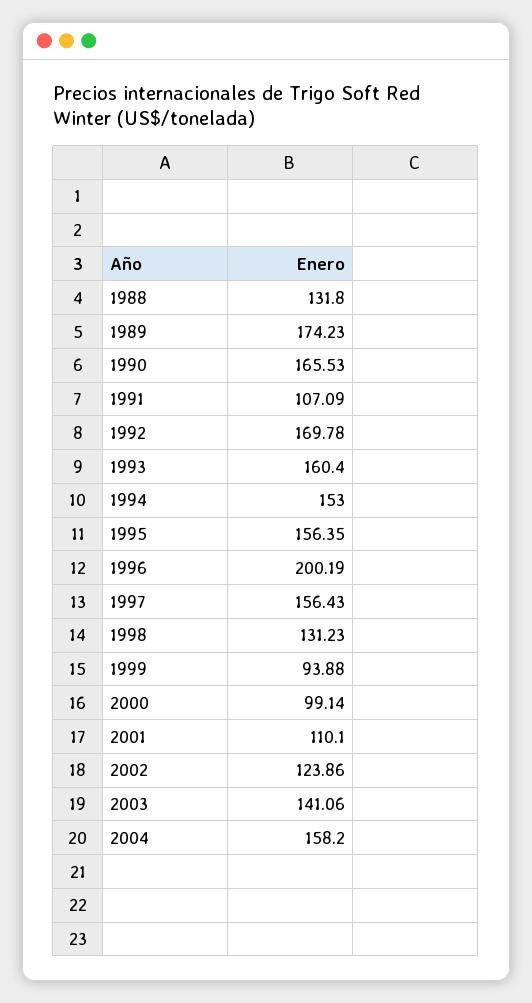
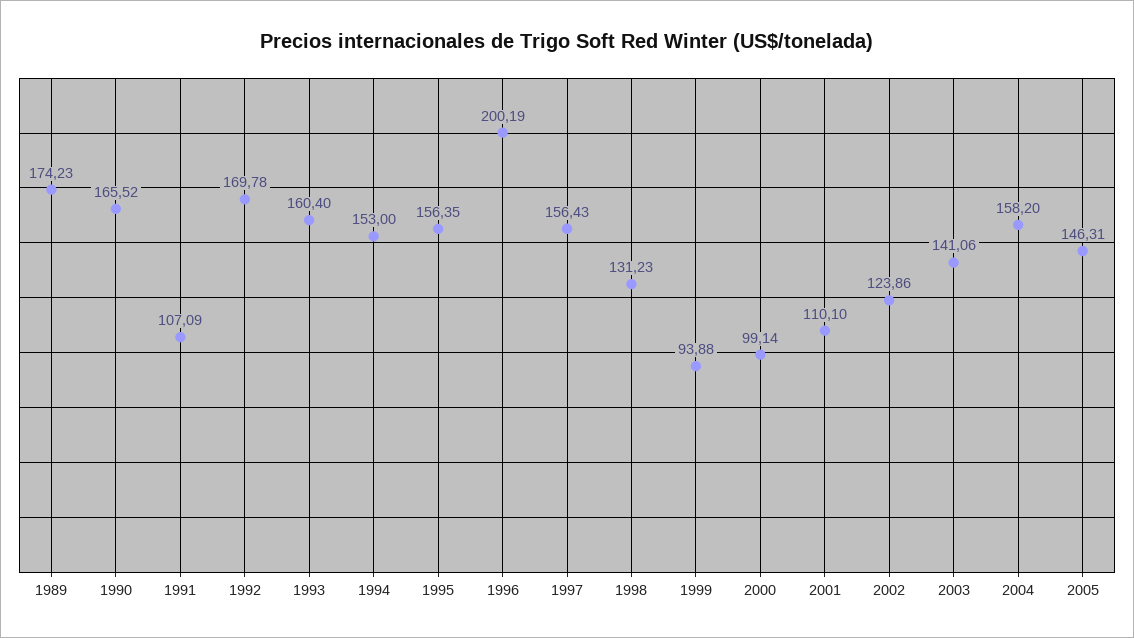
1988: 131.8 -> none
1990: 165.53 -> 165.52
2005: none -> 146.31

